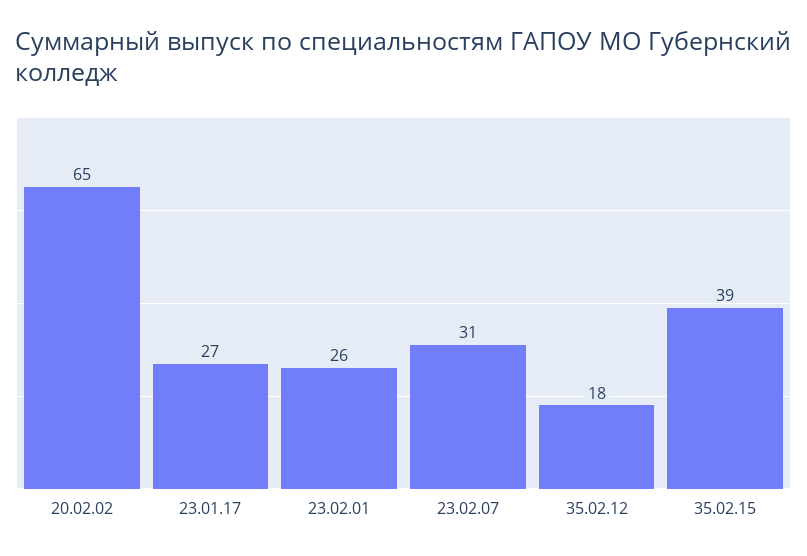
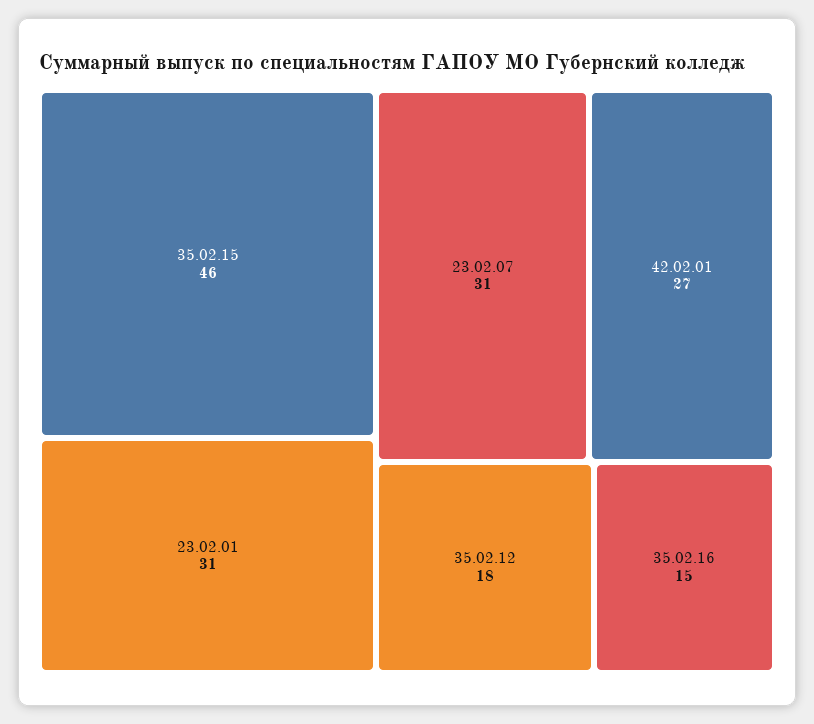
20.02.02: 65 -> none
23.01.17: 27 -> none
23.02.01: 26 -> 31
35.02.15: 39 -> 46
42.02.01: none -> 27
35.02.16: none -> 15

